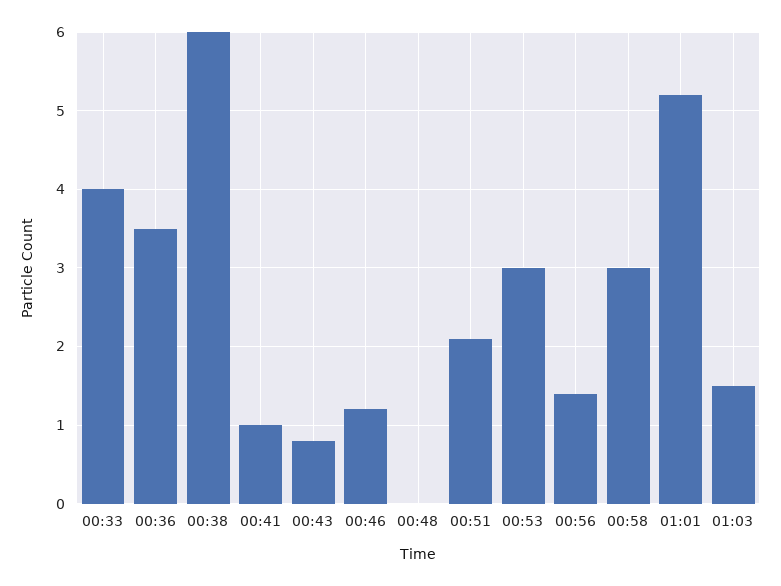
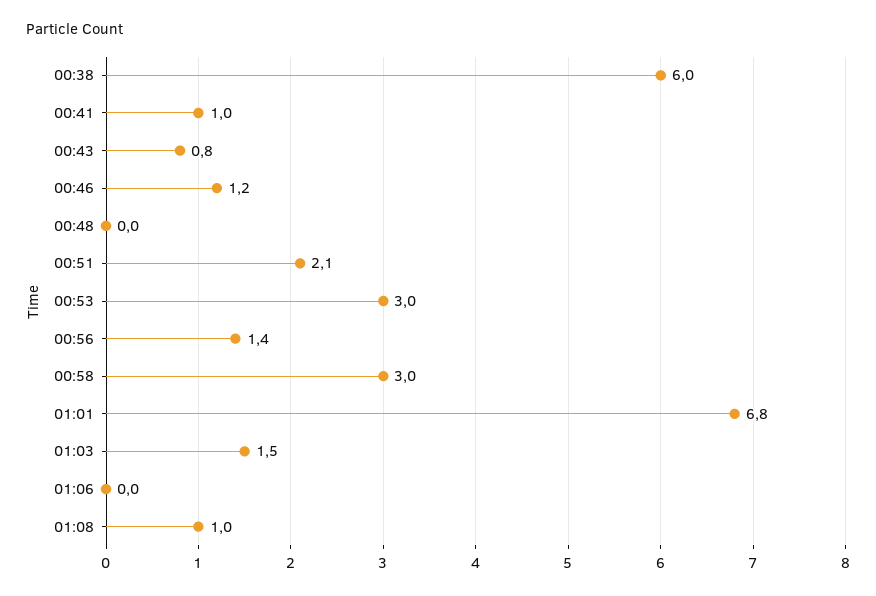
00:33: 4 -> none
00:36: 3.5 -> none
01:01: 5.2 -> 6.8
01:06: none -> 0
01:08: none -> 1

